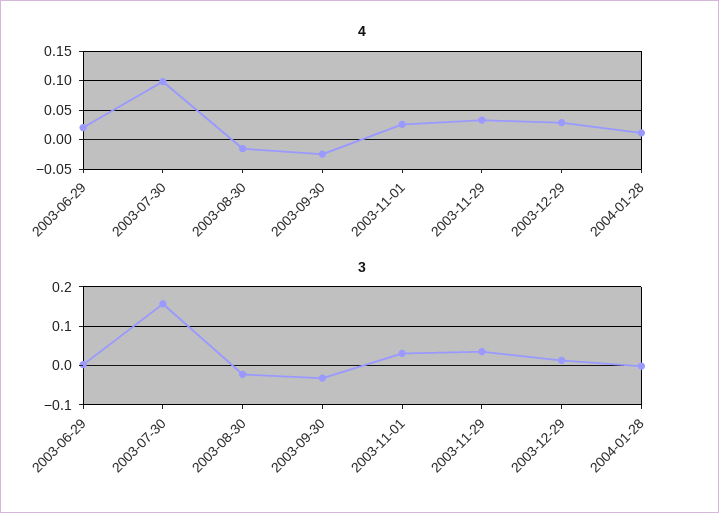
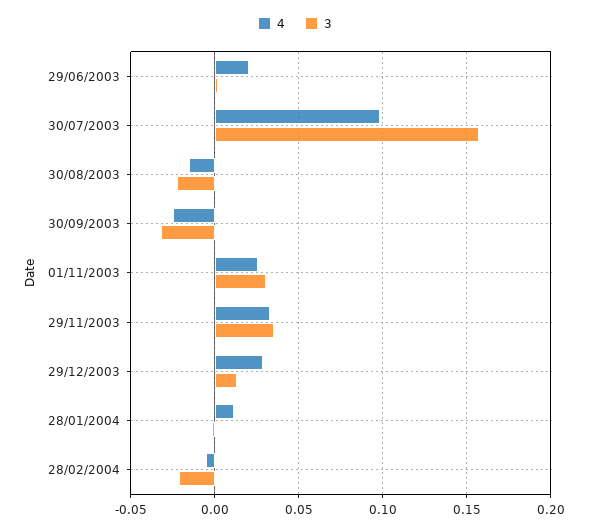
4, 28/02/2004: none -> -0.005
3, 28/02/2004: none -> -0.02

